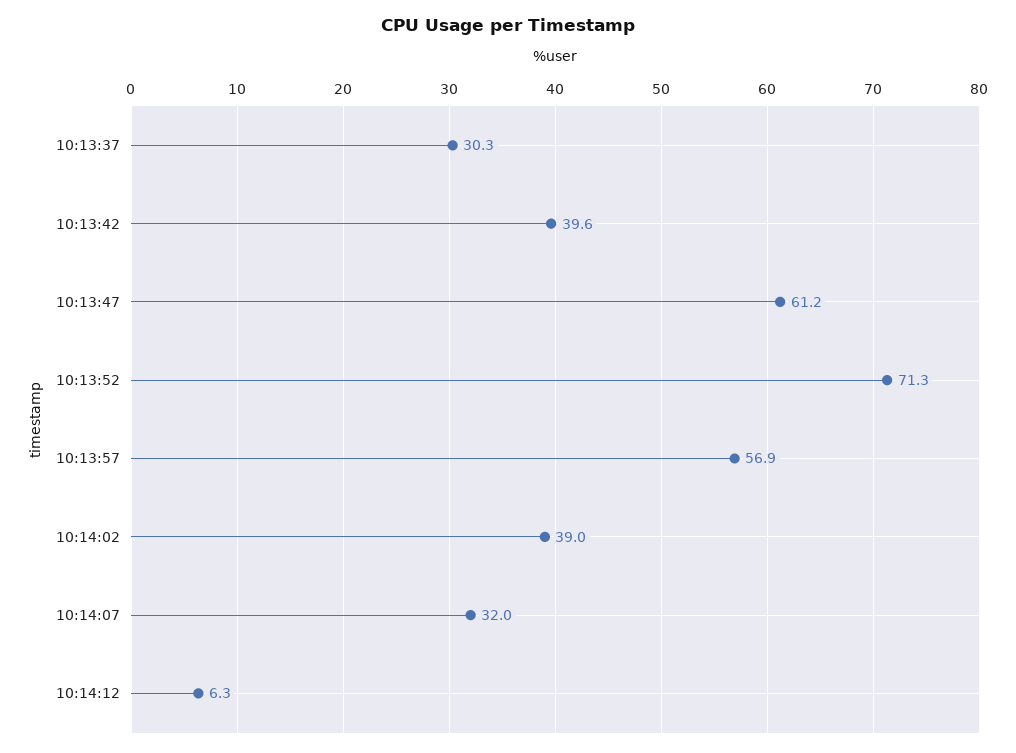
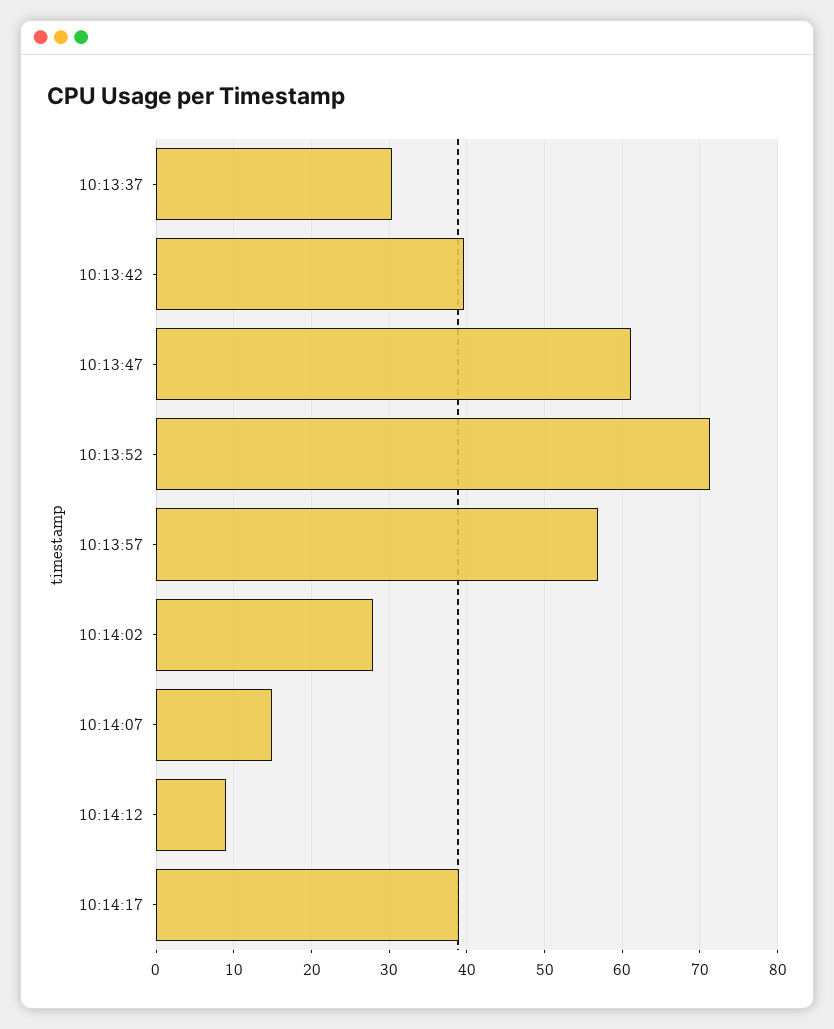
10:14:02: 39 -> 28
10:14:07: 32 -> 15
10:14:12: 6.3 -> 9
10:14:17: none -> 39

